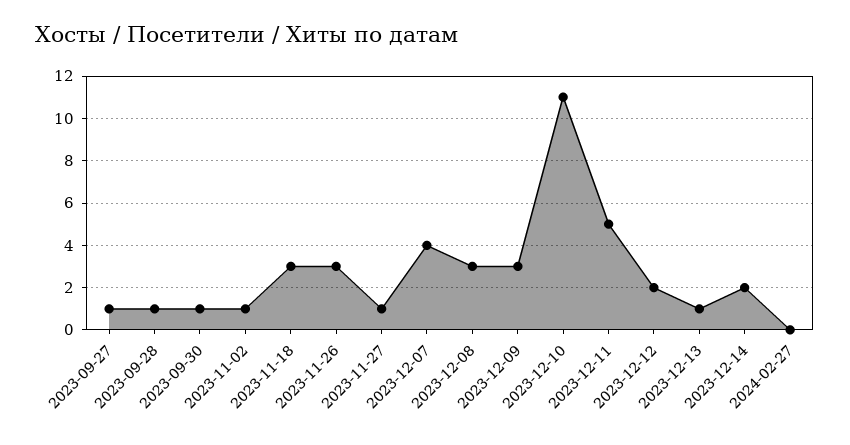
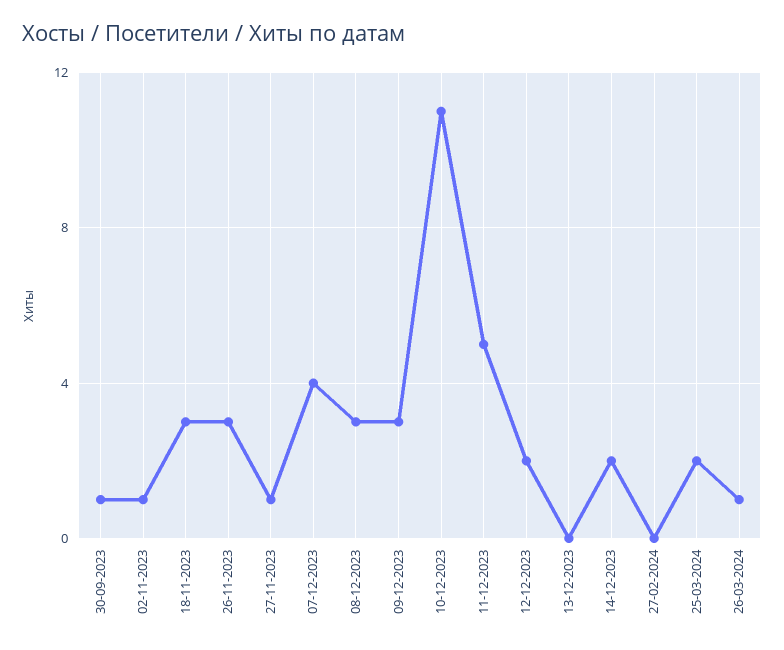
2023-09-27: 1 -> none
2023-09-28: 1 -> none
2023-12-13: 1 -> 0
25-03-2024: none -> 2
26-03-2024: none -> 1

